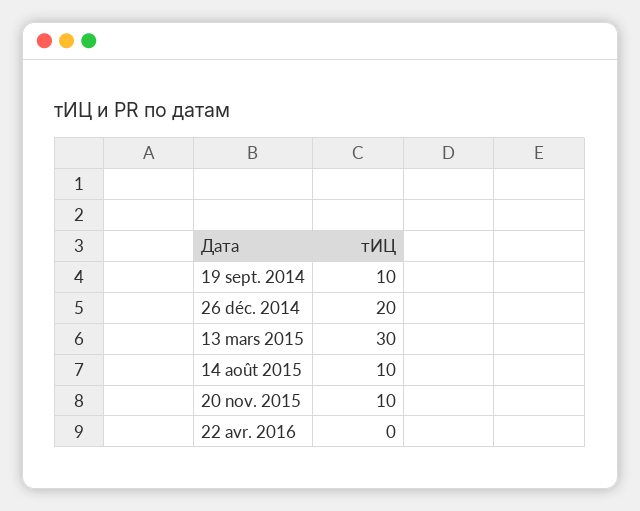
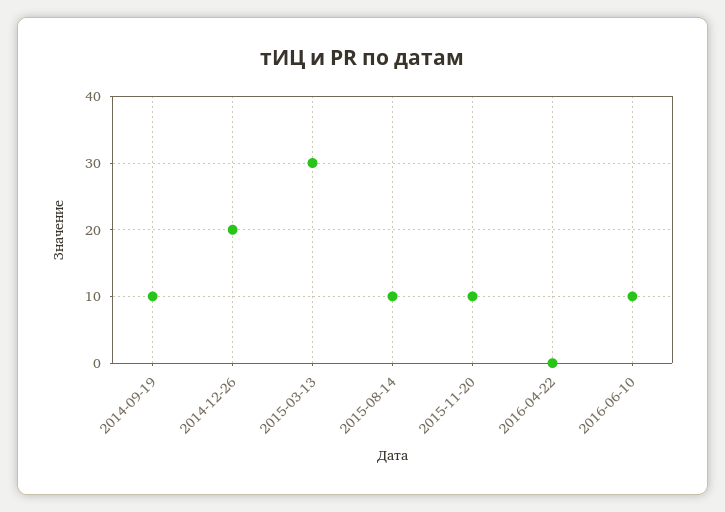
2016-06-10: none -> 10

